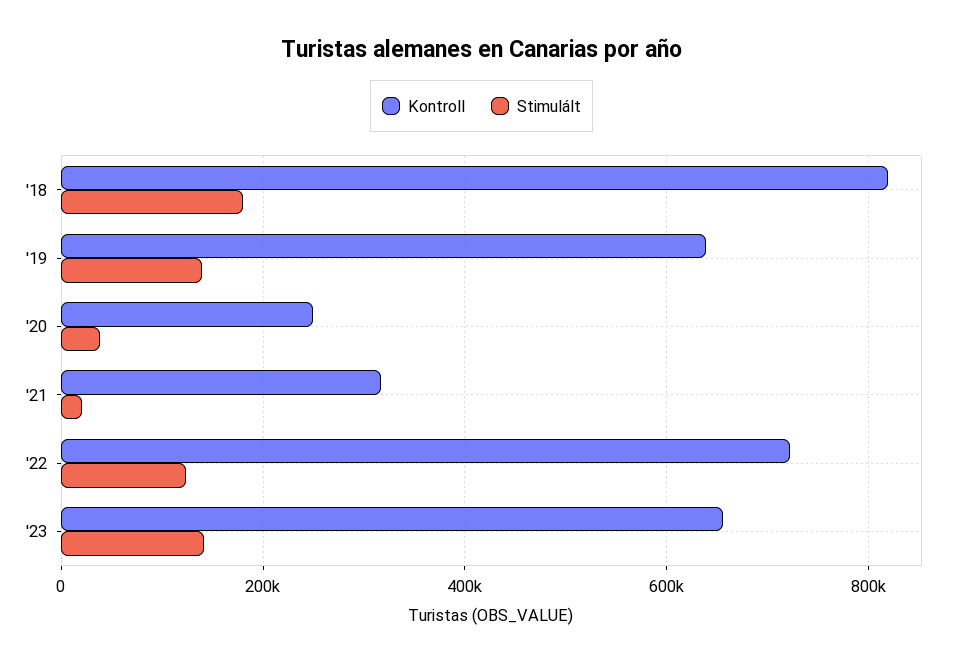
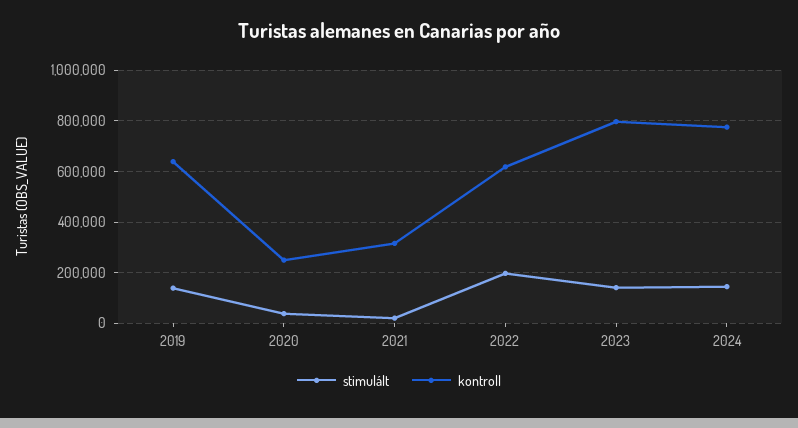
Kontroll, '18: 820000 -> none
Stimulált, '18: 180000 -> none
Kontroll, '22: 720000 -> 625000
Stimulált, '22: 120000 -> 200000
Kontroll, '23: 660000 -> 800000
Stimulált, 2024: none -> 150000
Kontroll, 2024: none -> 775000

